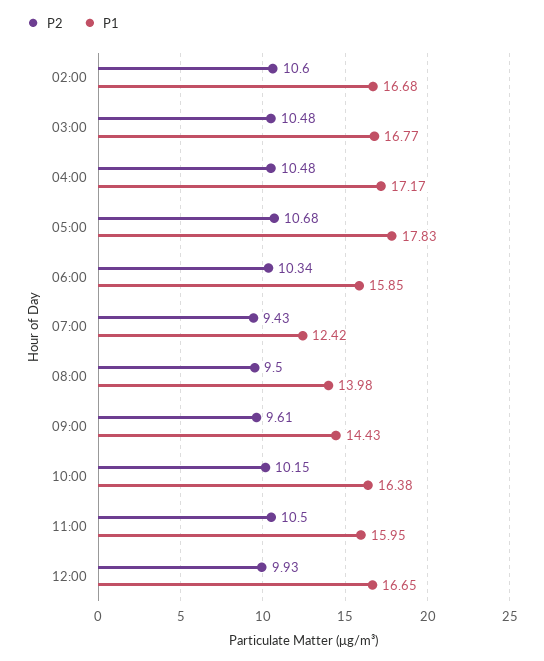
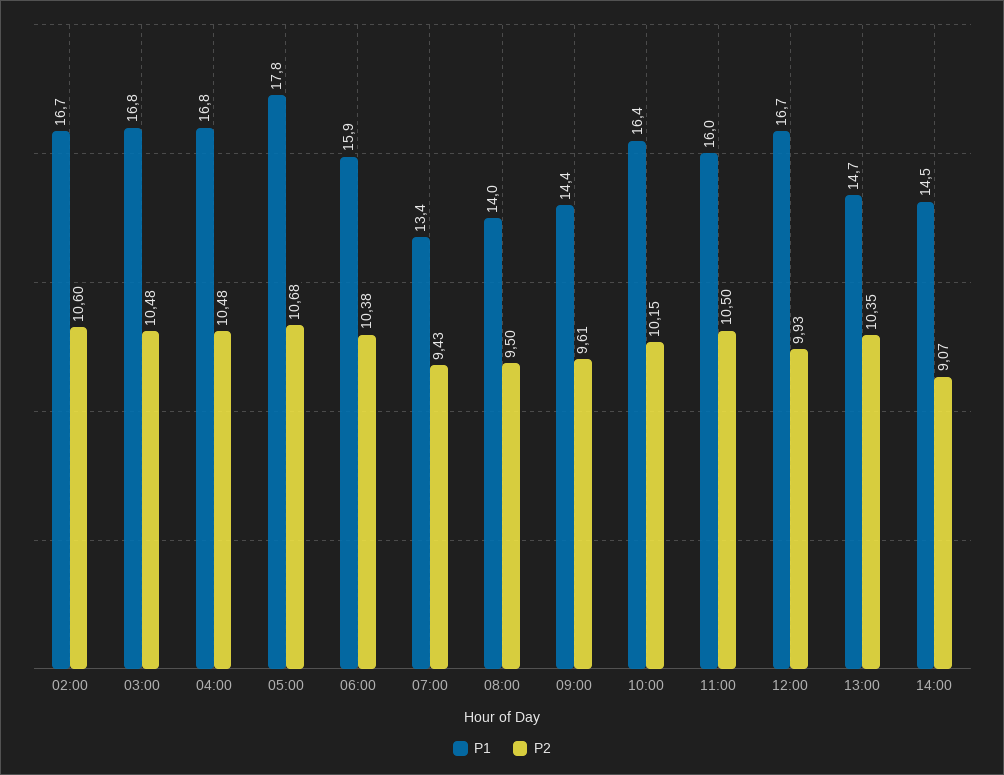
P1, 04:00: 17.17 -> 16.8
P2, 06:00: 10.34 -> 10.38
P1, 07:00: 12.42 -> 13.4
P1, 13:00: none -> 14.7
P2, 13:00: none -> 10.35
P1, 14:00: none -> 14.5
P2, 14:00: none -> 9.07

